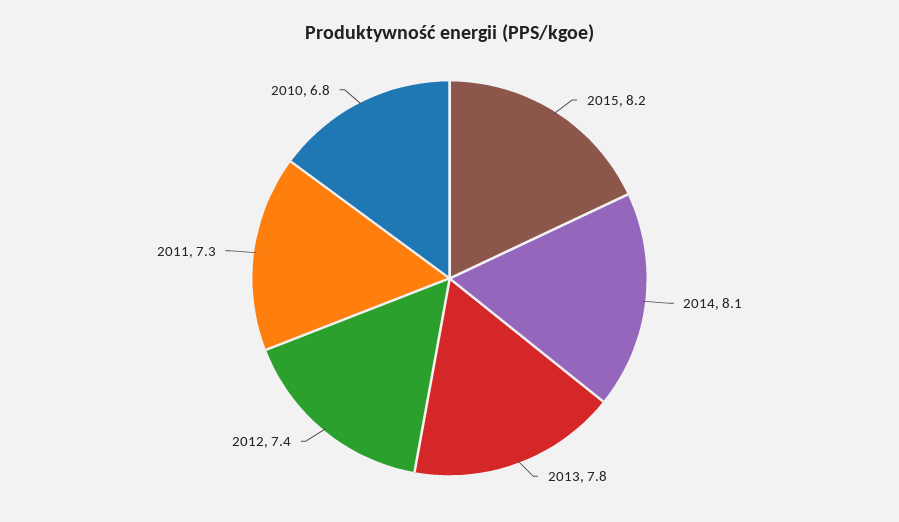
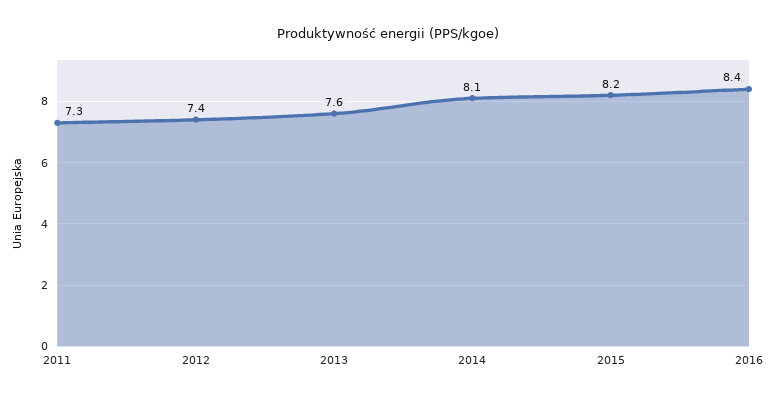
2013: 7.8 -> 7.6
2010: 6.8 -> none
2016: none -> 8.4

